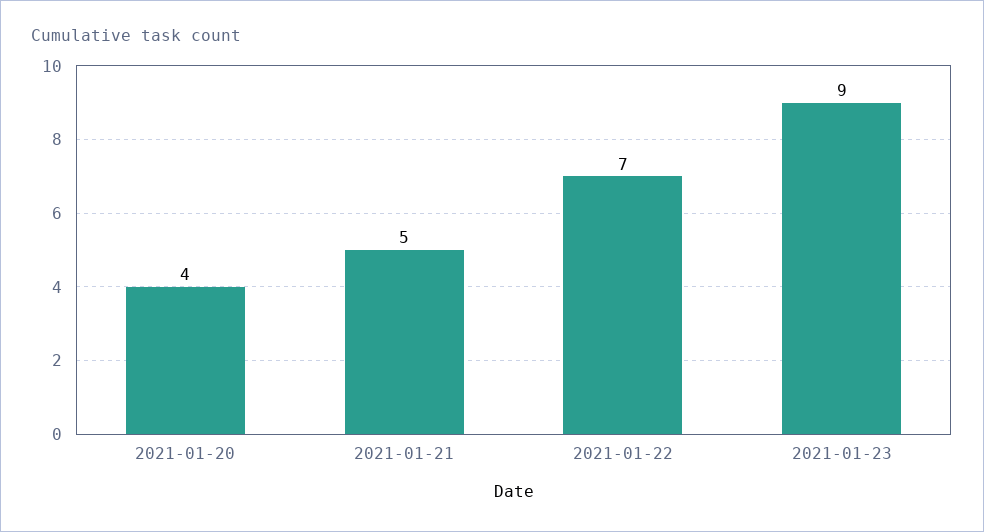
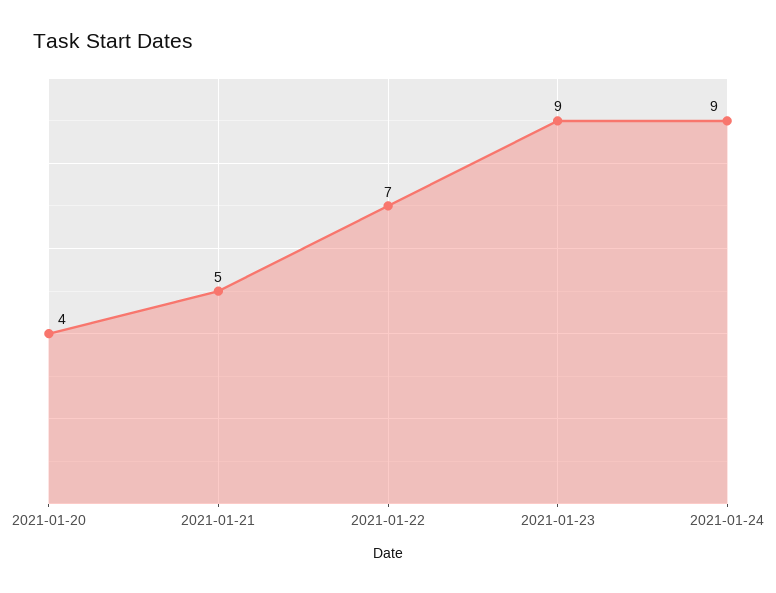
2021-01-24: none -> 9

